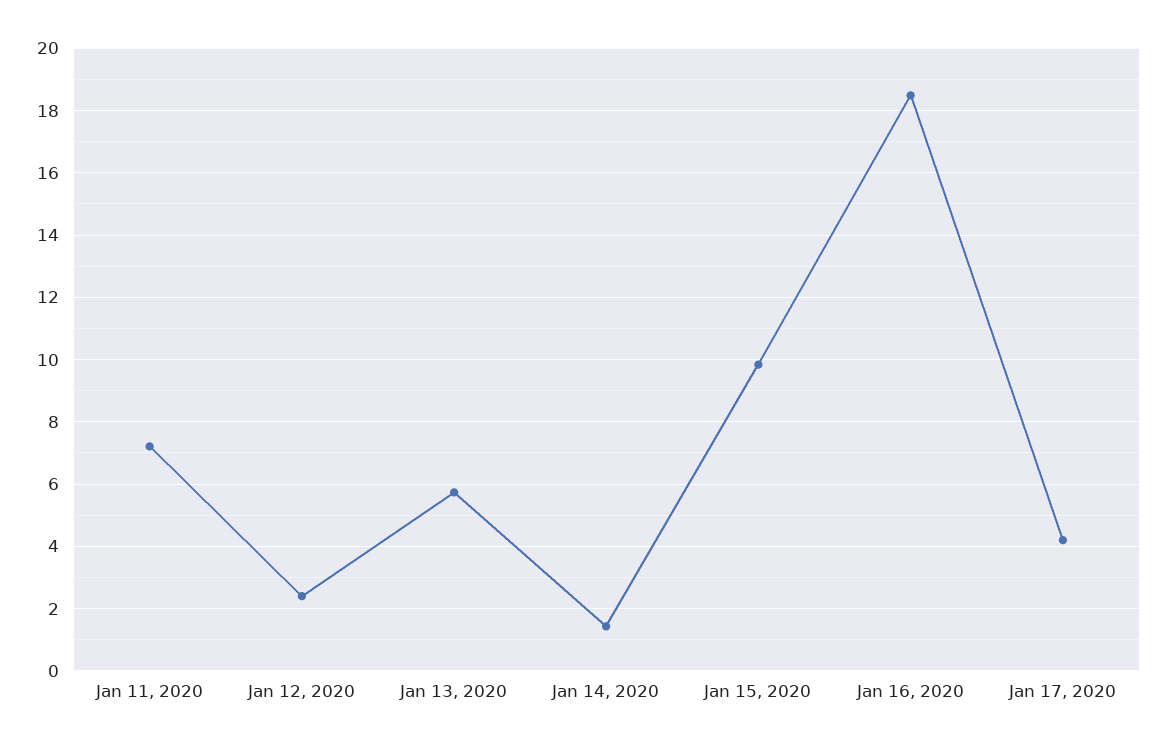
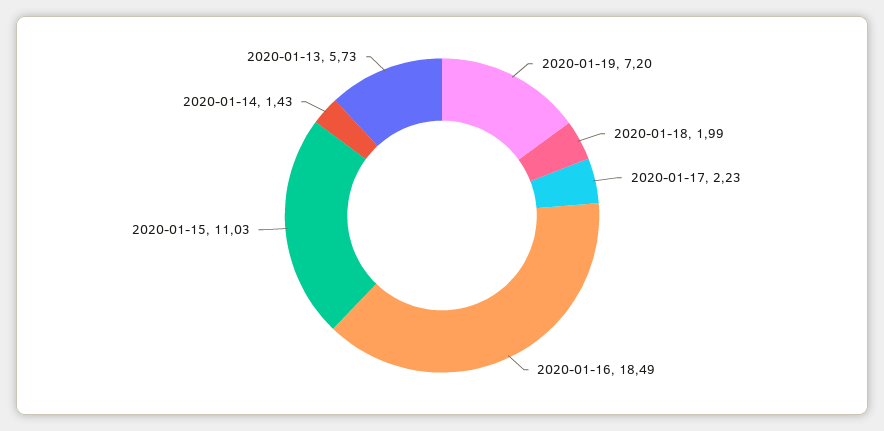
Jan 11, 2020: 7.2 -> none
Jan 12, 2020: 2.4 -> none
Jan 15, 2020: 9.8 -> 11.03
Jan 17, 2020: 4.2 -> 2.23
2020-01-19: none -> 7.2
2020-01-18: none -> 1.99

